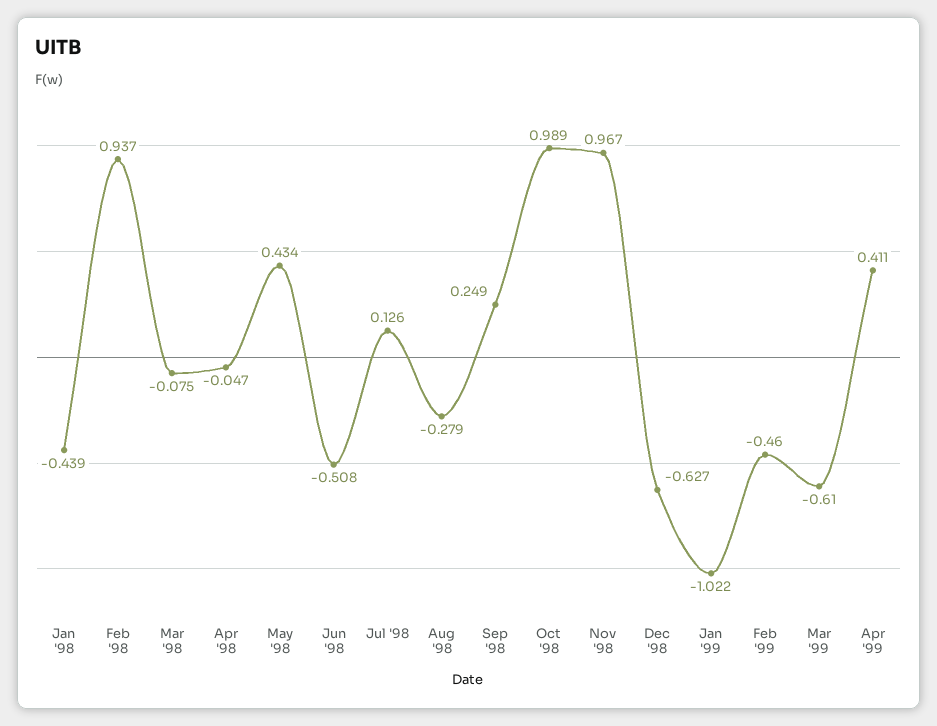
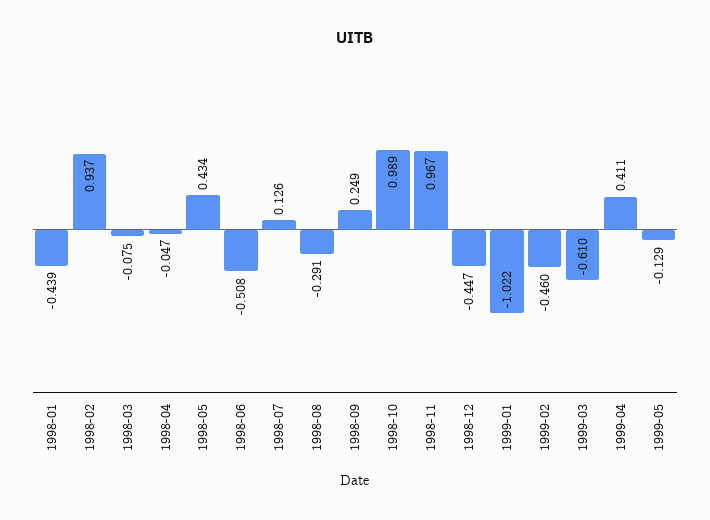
Aug '98: -0.279 -> -0.291
Dec '98: -0.627 -> -0.447
1999-05: none -> -0.129

